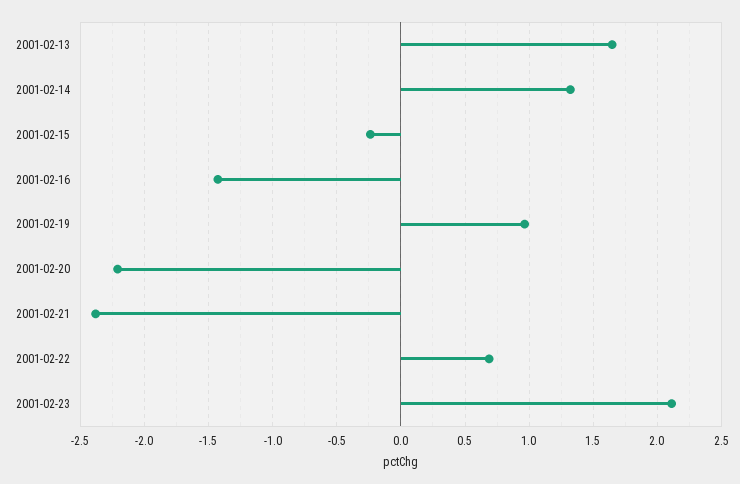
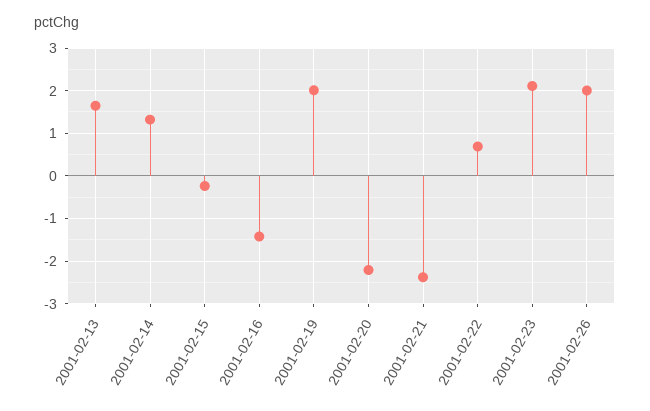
2001-02-19: 0.95 -> 2
2001-02-26: none -> 2

